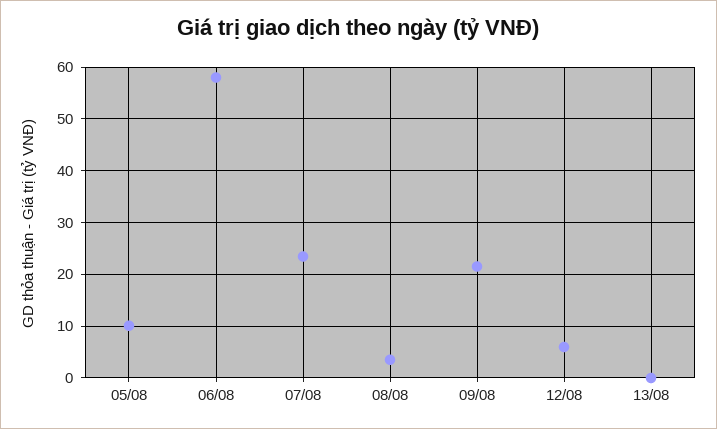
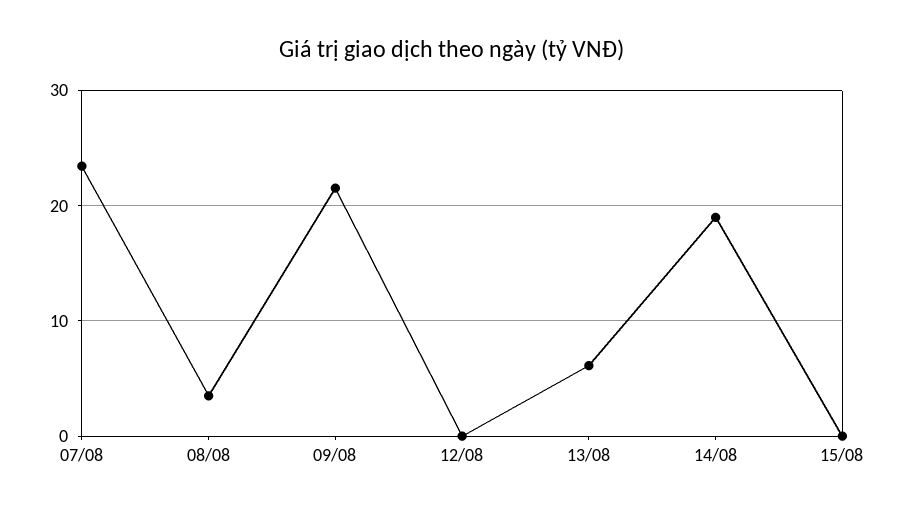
05/08: 10 -> none
06/08: 58 -> none
12/08: 6 -> 0
13/08: 0 -> 6
14/08: none -> 19
15/08: none -> 0

